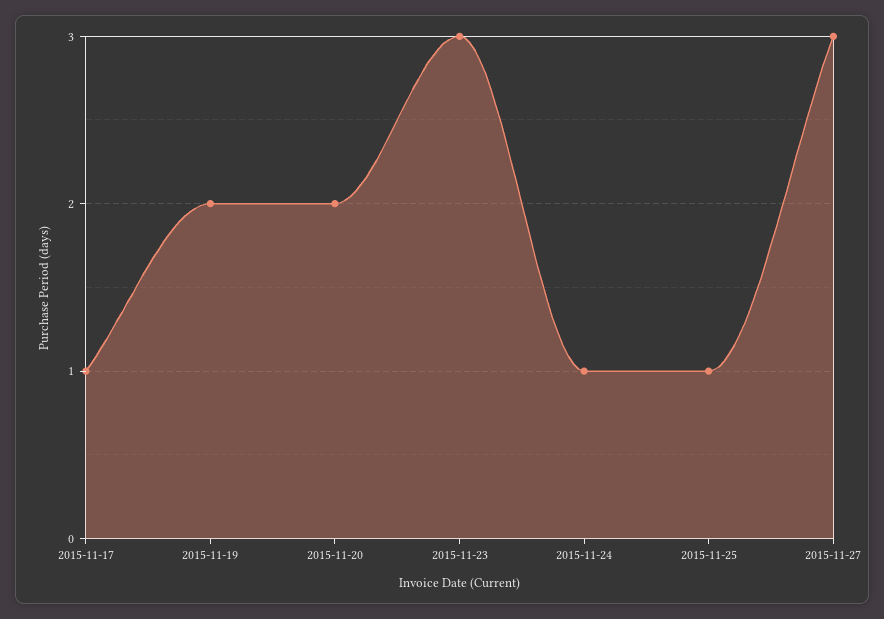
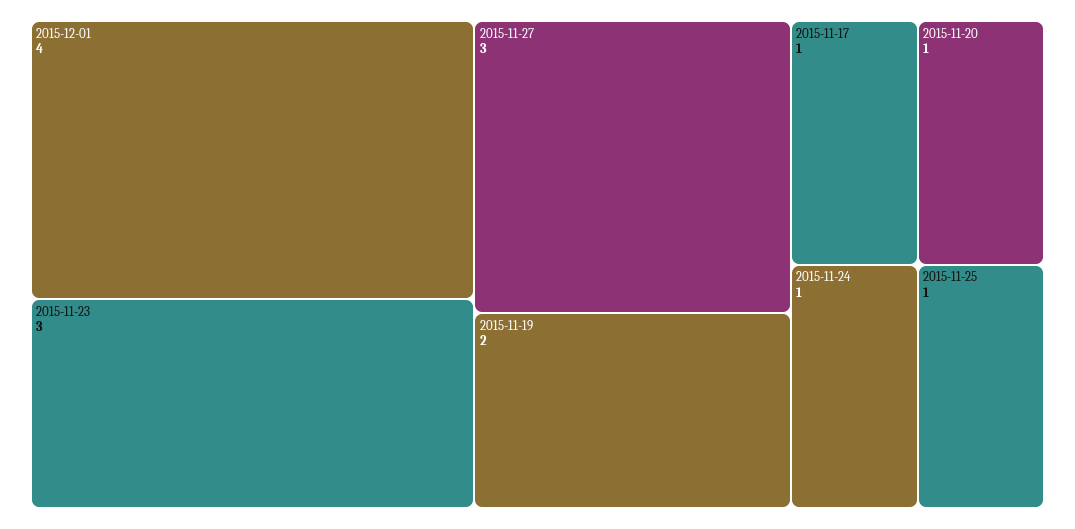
2015-11-20: 2 -> 1
2015-12-01: none -> 4

